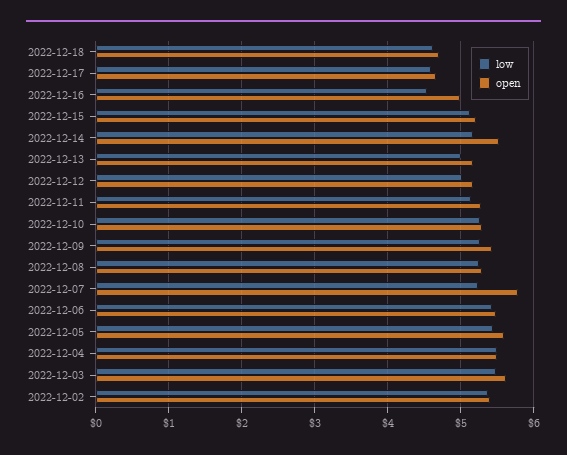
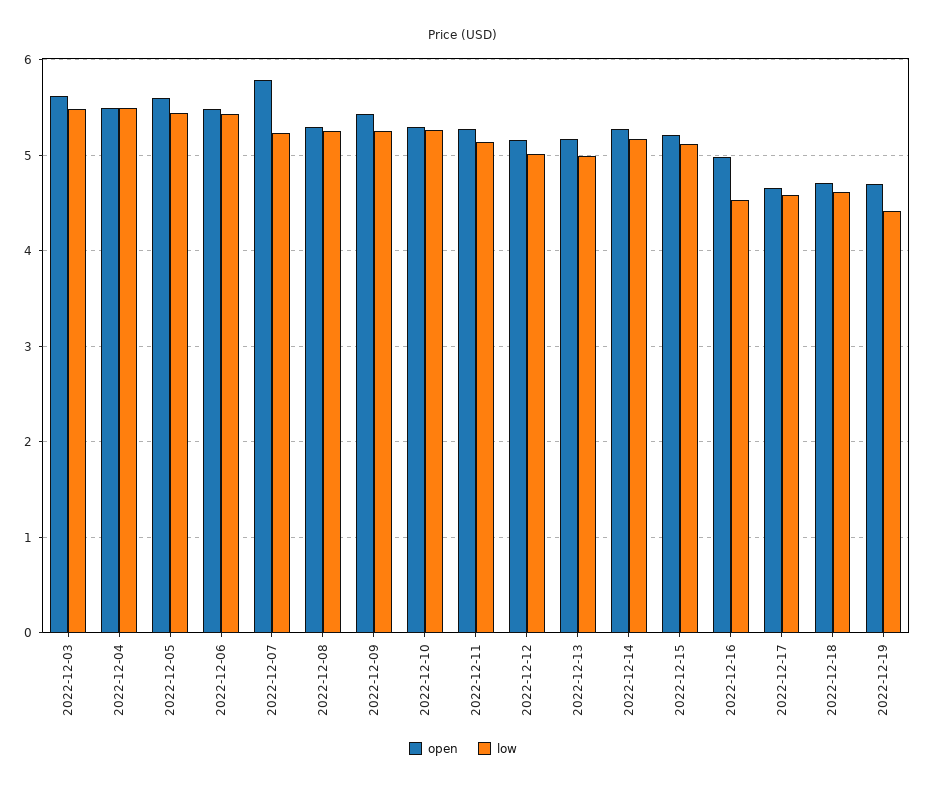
open, 2022-12-14: 5.5 -> 5.3
low, 2022-12-02: 5.4 -> none
open, 2022-12-02: 5.4 -> none
open, 2022-12-19: none -> 4.7
low, 2022-12-19: none -> 4.4

